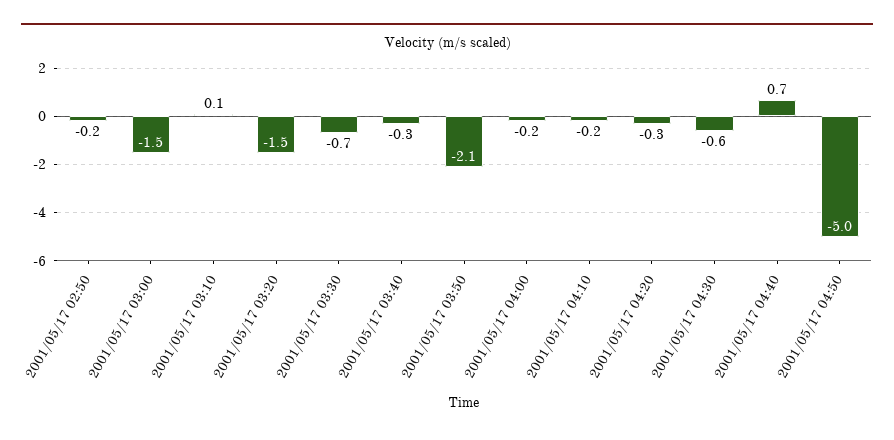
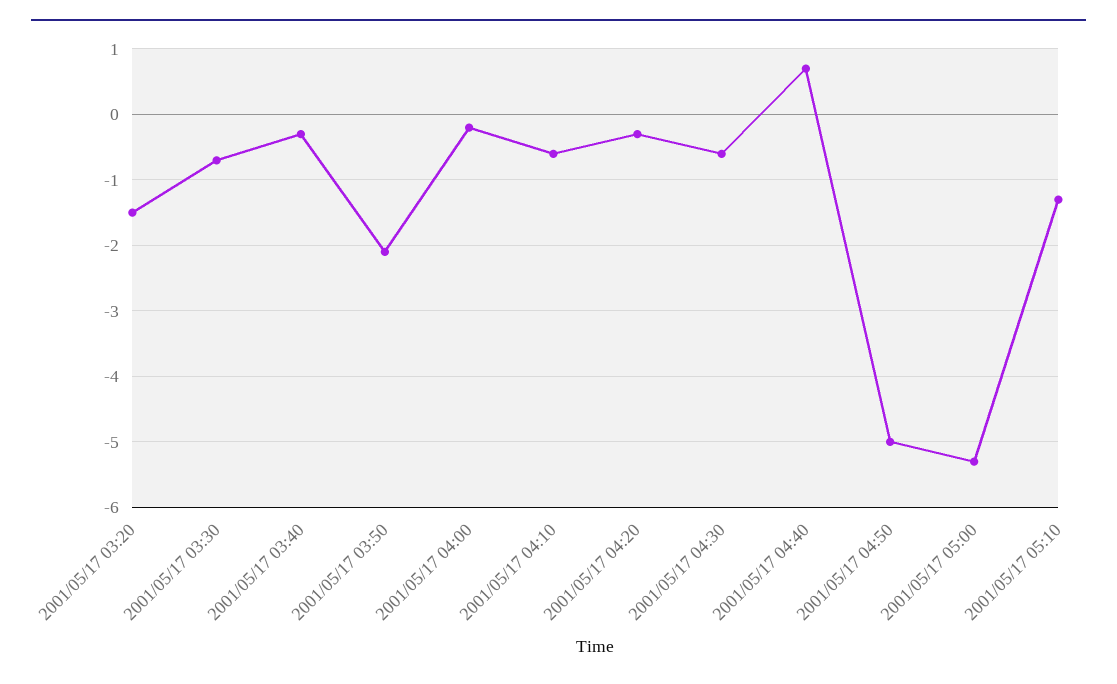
2001/05/17 02:50: -0.2 -> none
2001/05/17 03:00: -1.5 -> none
2001/05/17 03:10: 0.1 -> none
2001/05/17 04:10: -0.2 -> -0.6
2001/05/17 05:00: none -> -5.3
2001/05/17 05:10: none -> -1.3

